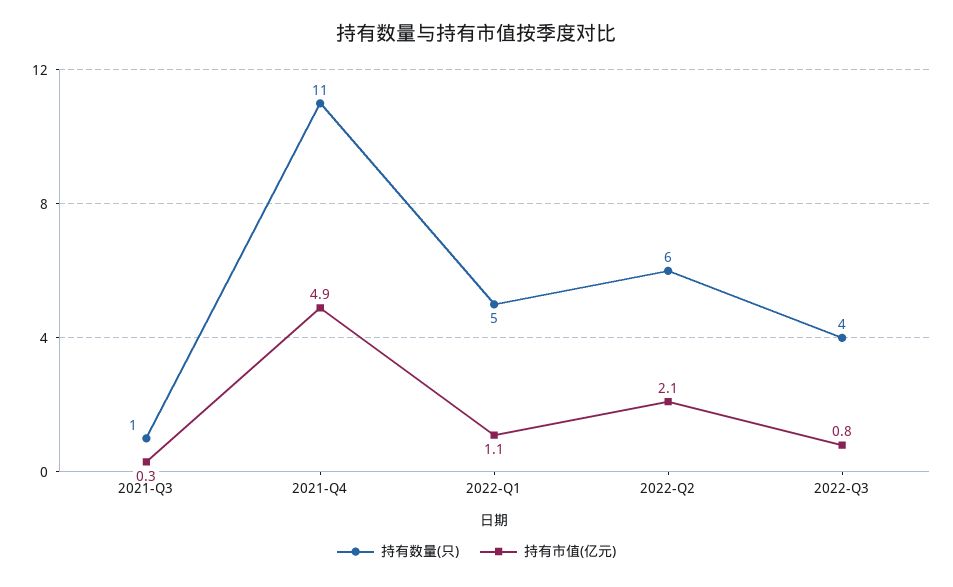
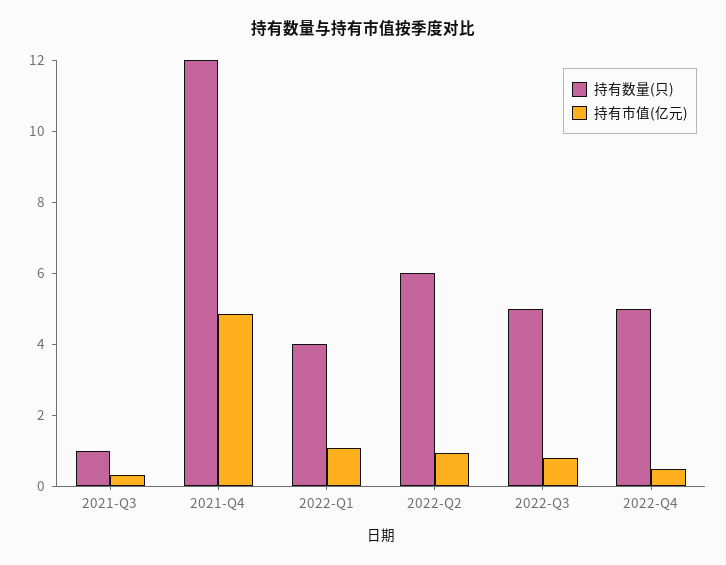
持有数量(只), 2021-Q4: 11 -> 12
持有数量(只), 2022-Q1: 5 -> 4
持有市值(亿元), 2022-Q2: 2.1 -> 1
持有数量(只), 2022-Q3: 4 -> 5
持有数量(只), 2022-Q4: none -> 5
持有市值(亿元), 2022-Q4: none -> 0.5

